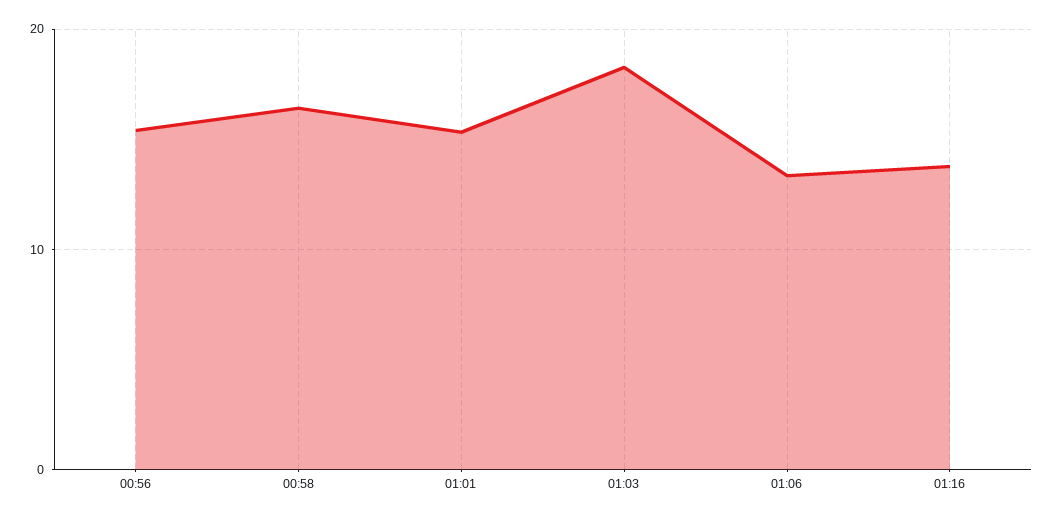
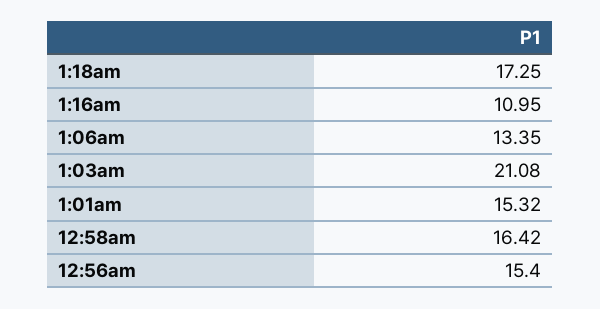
01:03: 18 -> 21.08
01:16: 14 -> 10.95
1:18am: none -> 17.25

